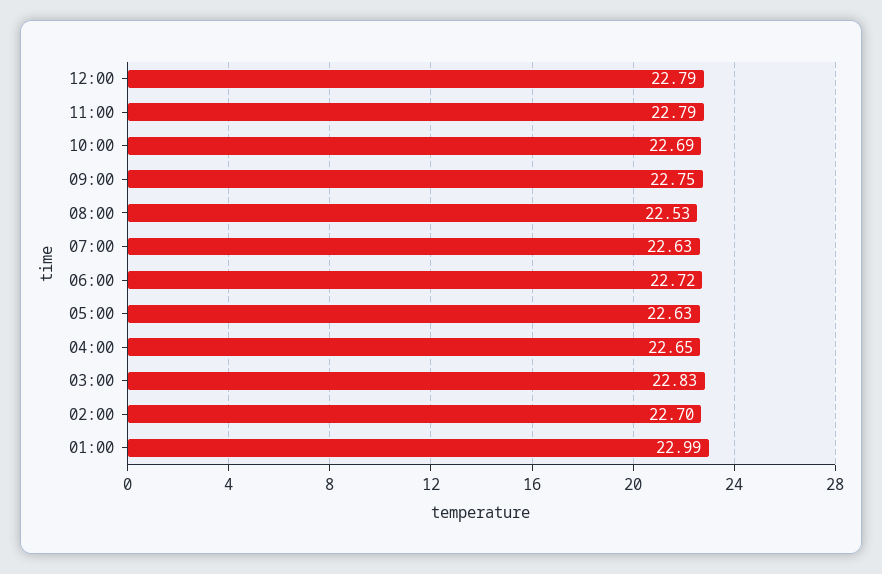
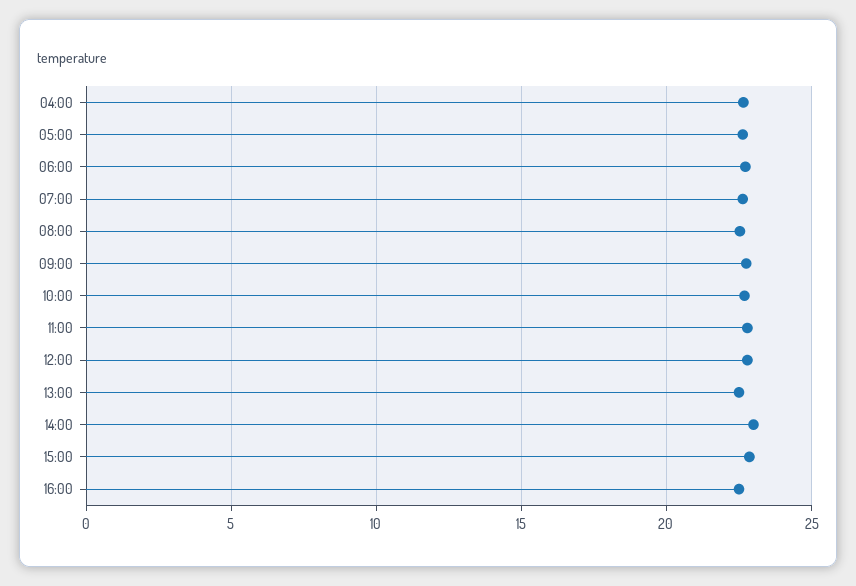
03:00: 22.83 -> none
02:00: 22.7 -> none
01:00: 22.99 -> none
13:00: none -> 22.5
14:00: none -> 23
15:00: none -> 23
16:00: none -> 22.5

